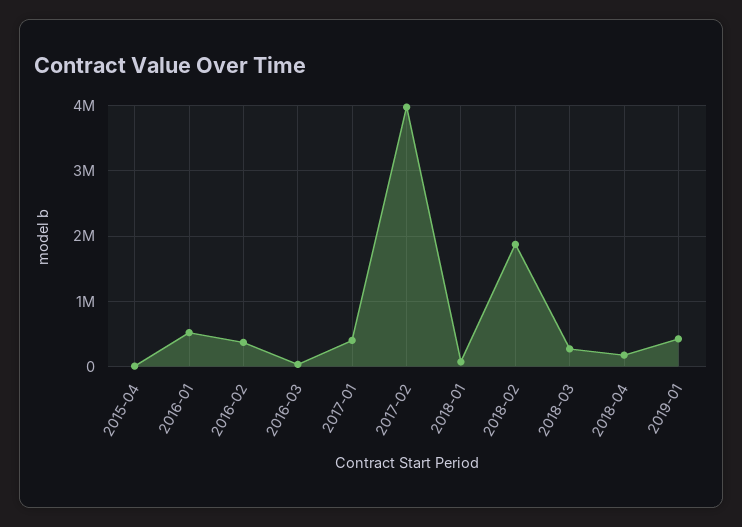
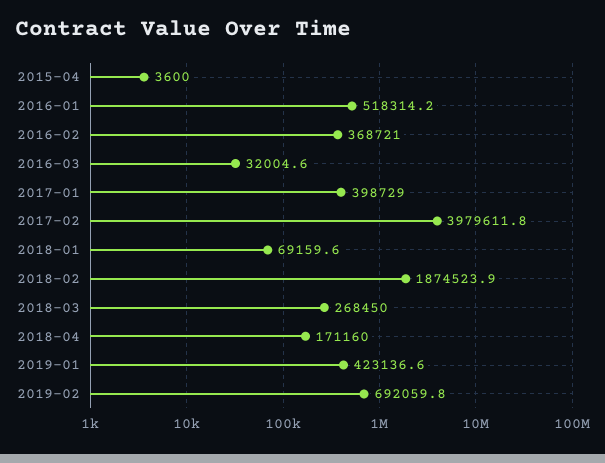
2019-02: none -> 692059.8

